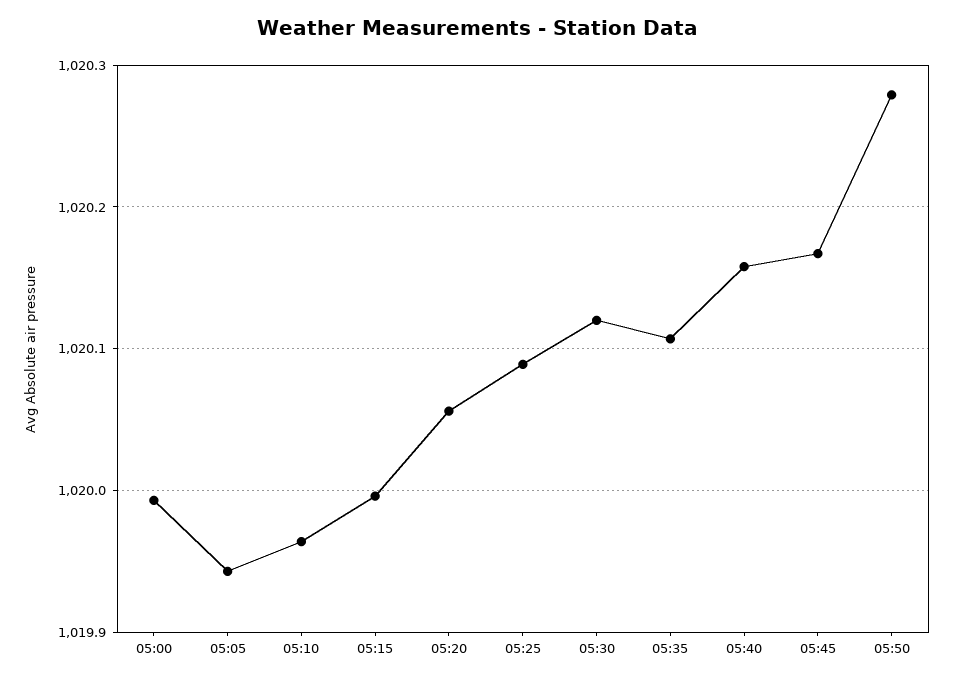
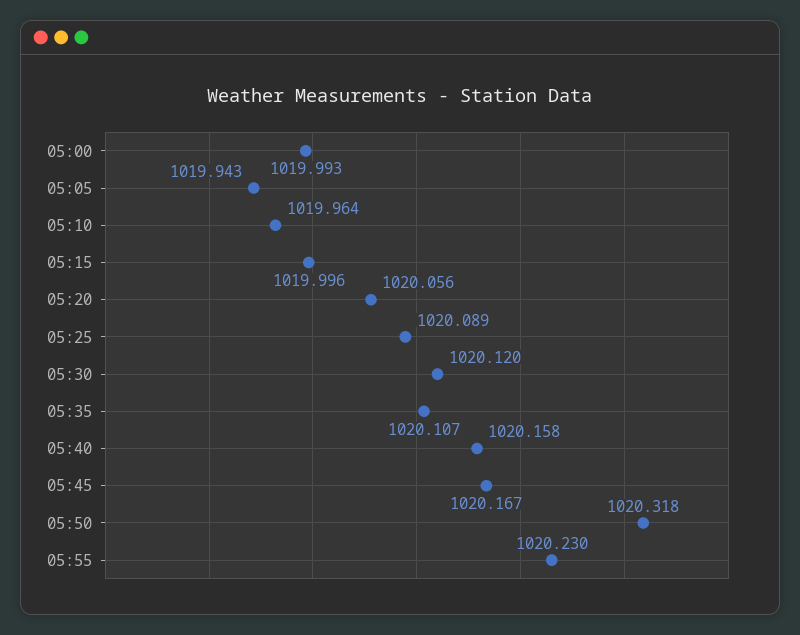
05:50: 1020.28 -> 1020.318
05:55: none -> 1020.23

